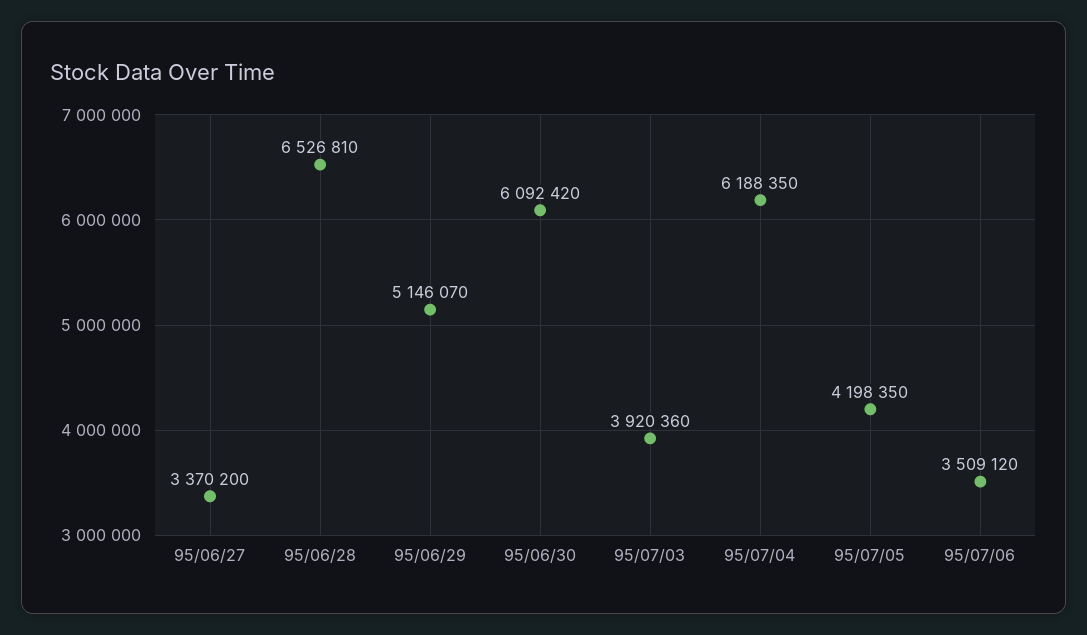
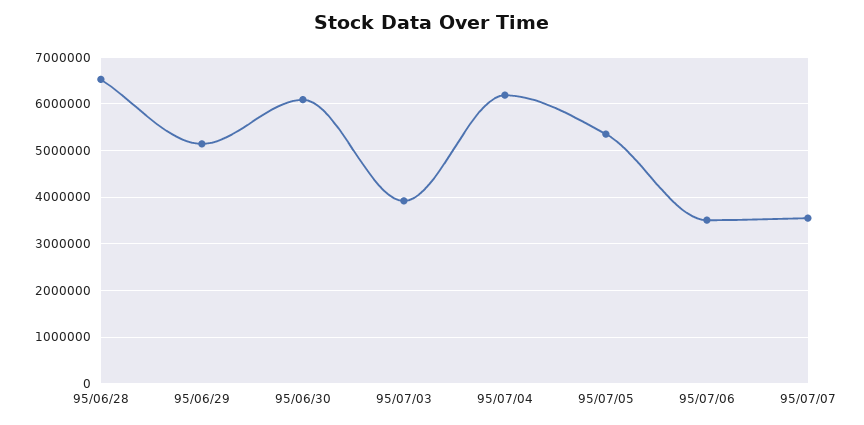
95/06/27: 3370200 -> none
95/07/05: 4198350 -> 5400000
95/07/07: none -> 3600000

